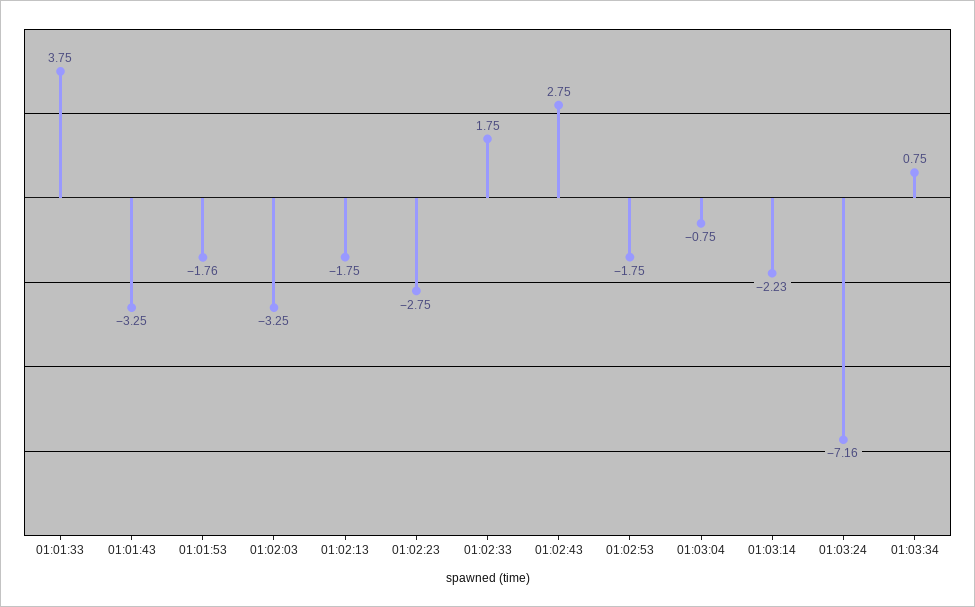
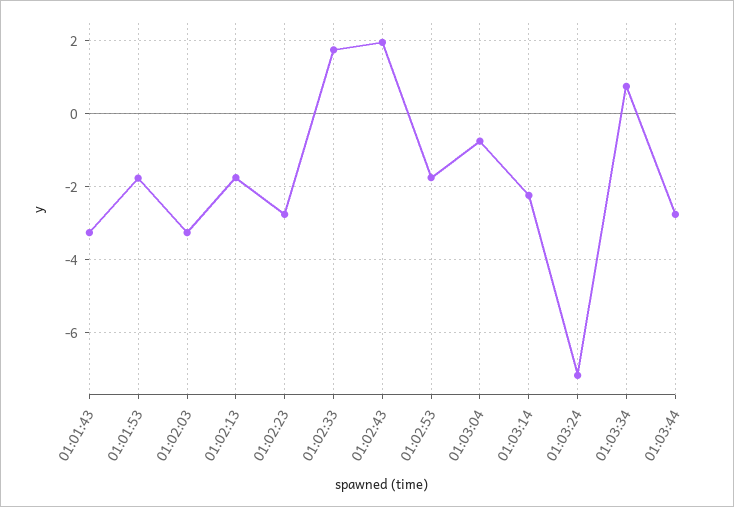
01:01:33: 3.75 -> none
01:02:43: 2.75 -> 2
01:03:44: none -> -2.8

